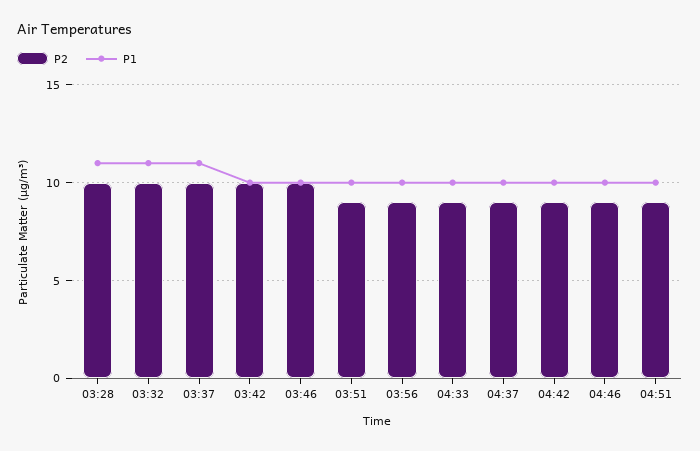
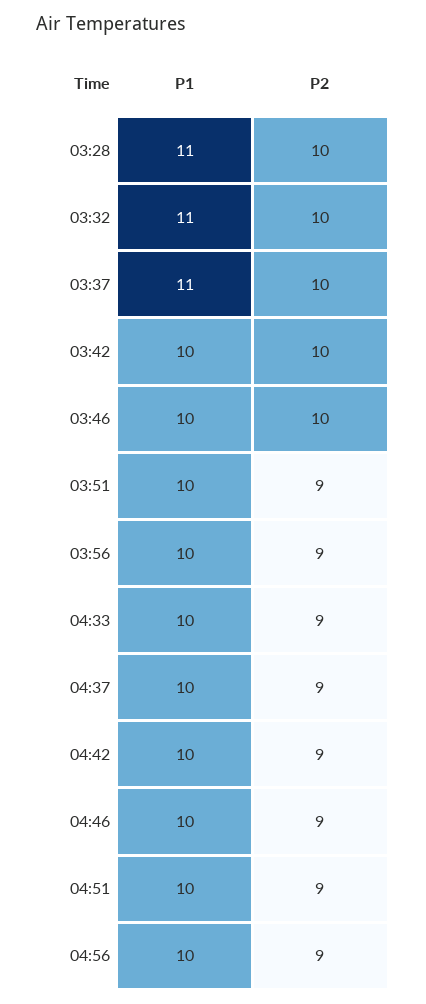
P1, 04:56: none -> 10
P2, 04:56: none -> 9

